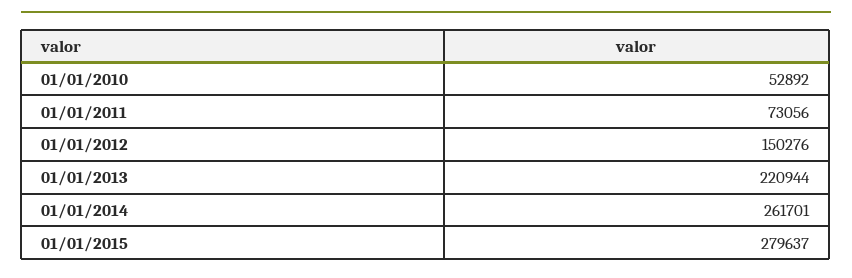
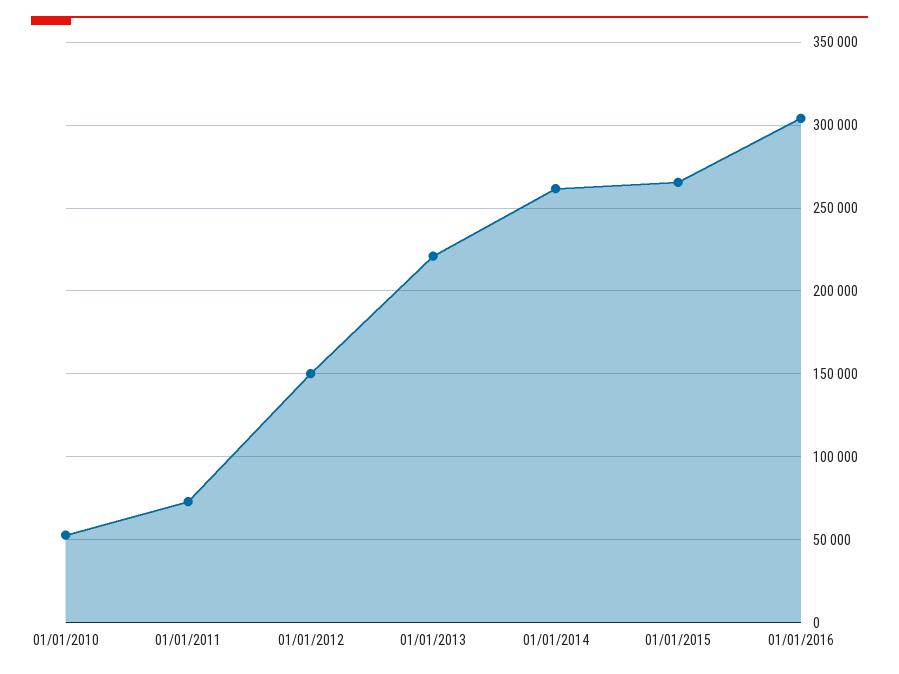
01/01/2015: 279637 -> 265000
01/01/2016: none -> 305000

